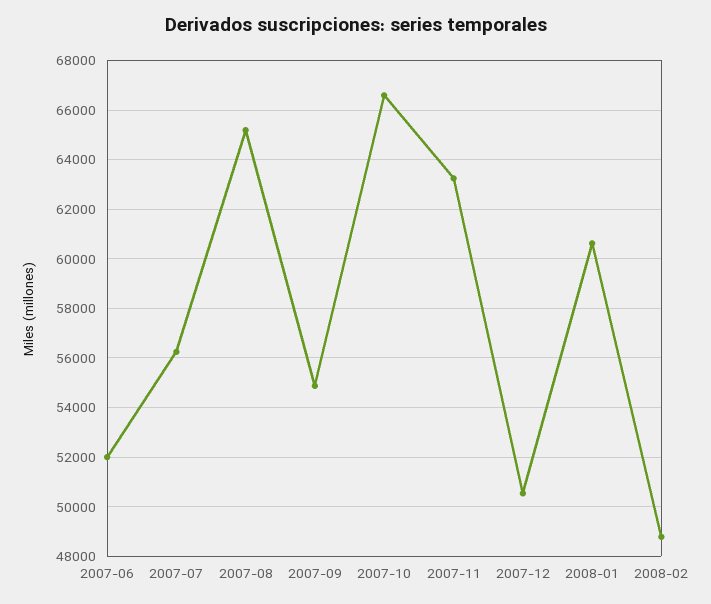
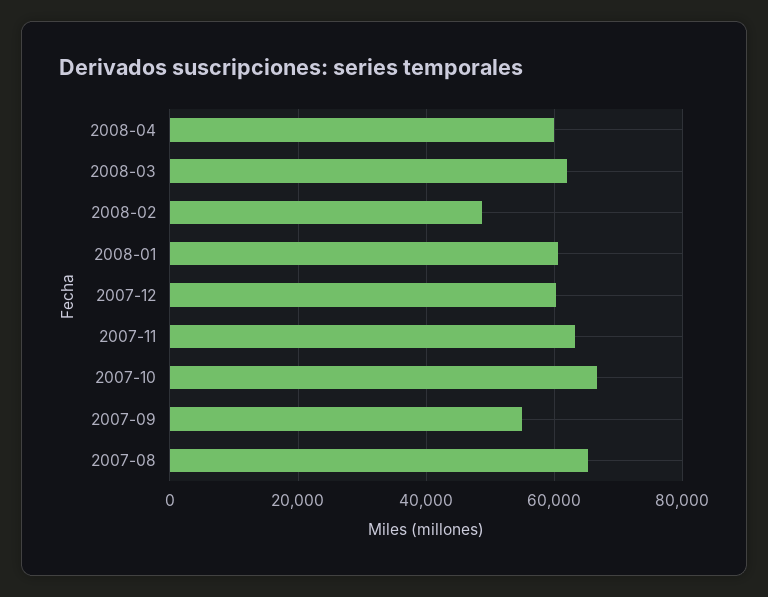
2007-06: 52000 -> none
2007-07: 56250 -> none
2007-12: 50500 -> 60000
2008-04: none -> 60000
2008-03: none -> 62000

